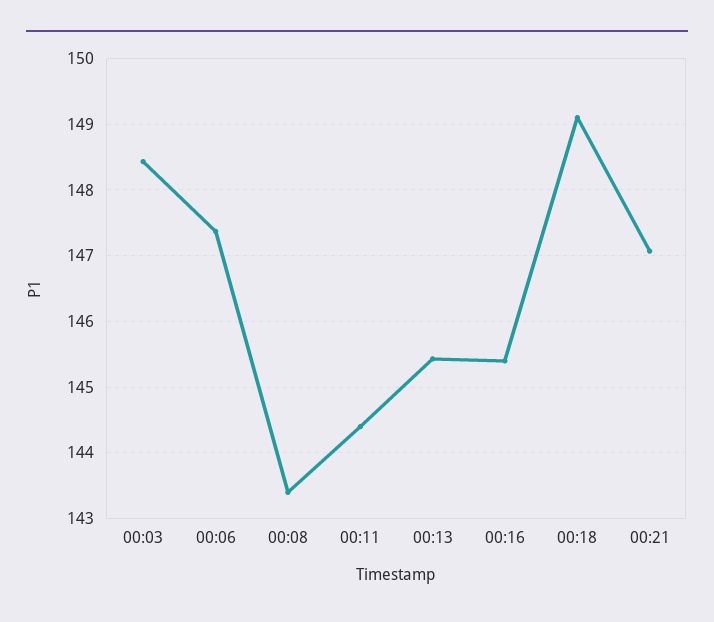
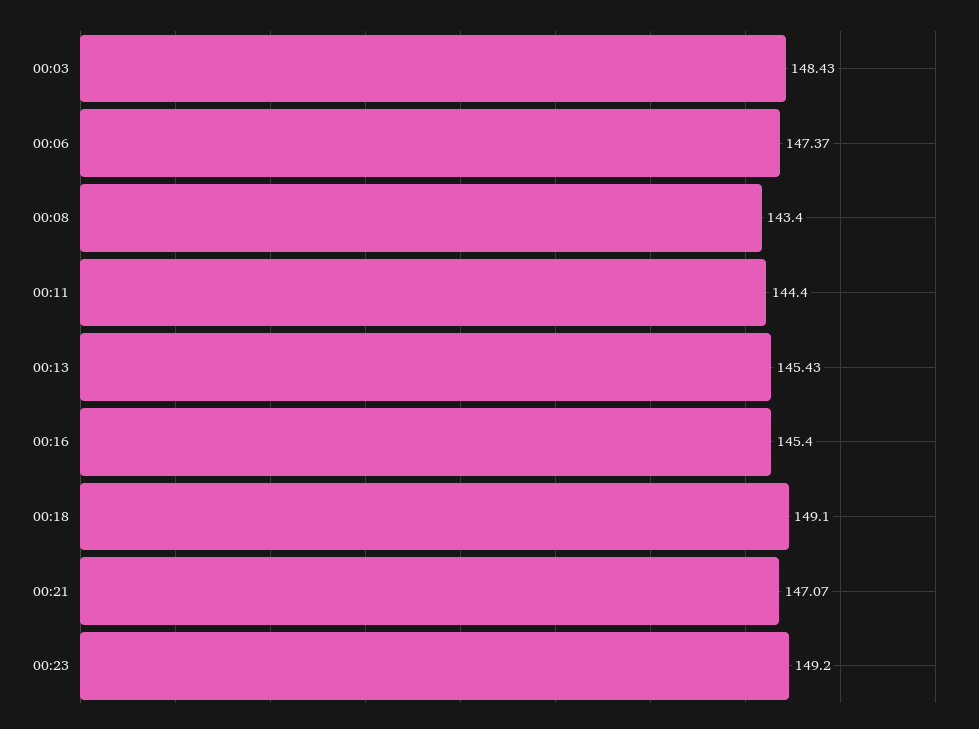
00:23: none -> 149.2

